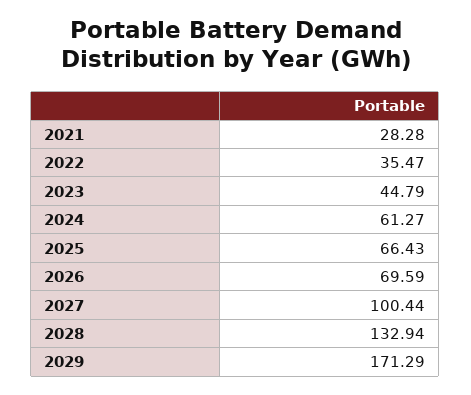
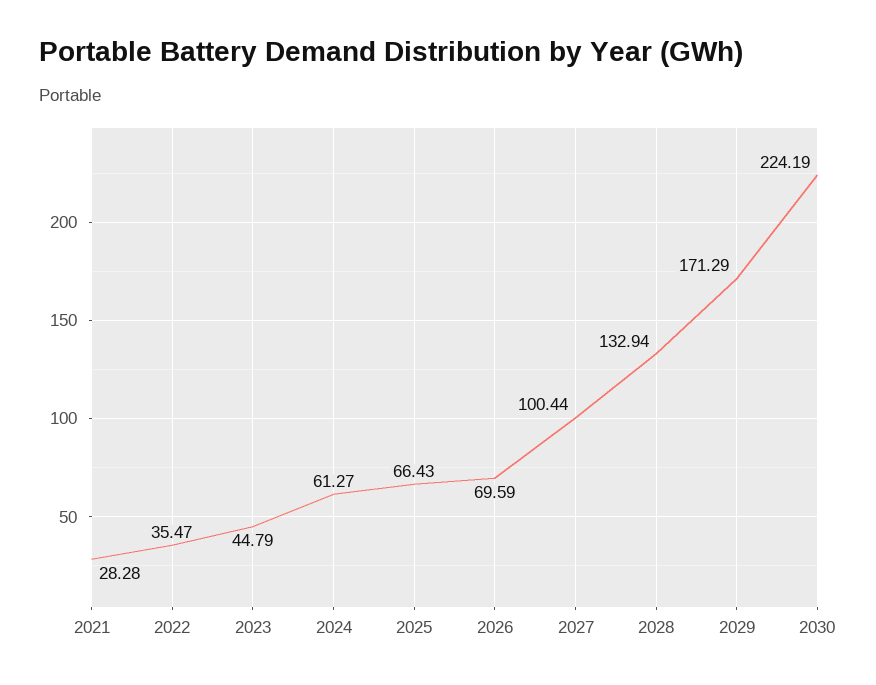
2030: none -> 224.19

